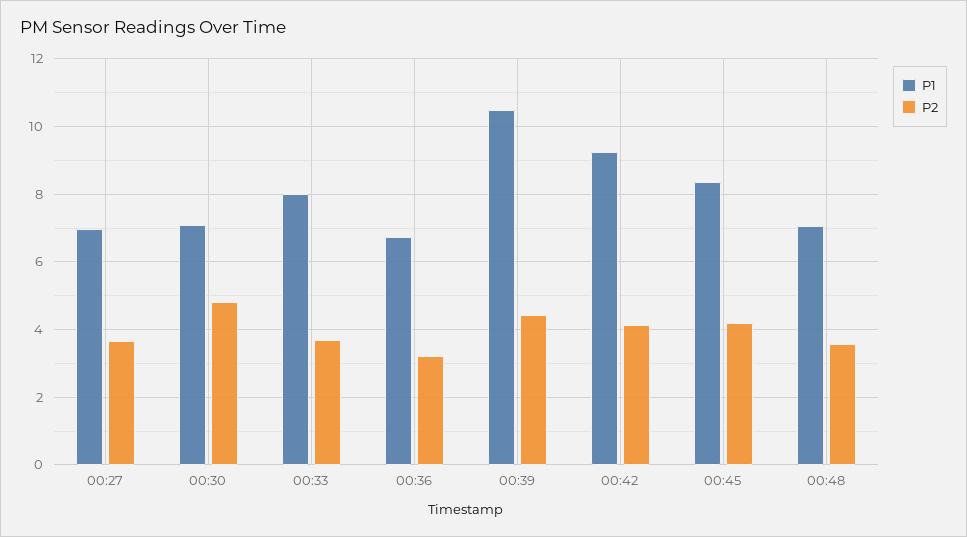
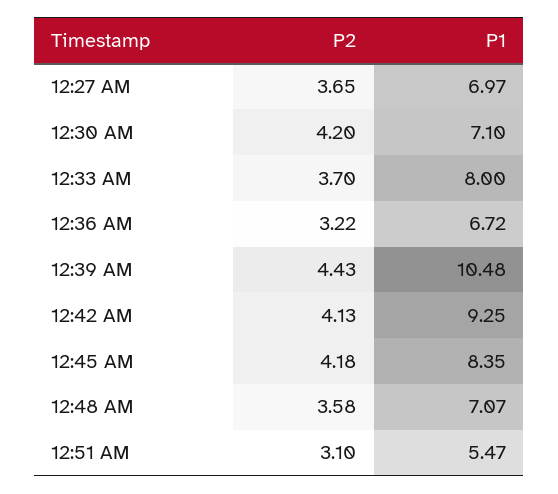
P2, 00:30: 4.8 -> 4.2
P2, 12:51 AM: none -> 3.1
P1, 12:51 AM: none -> 5.47

